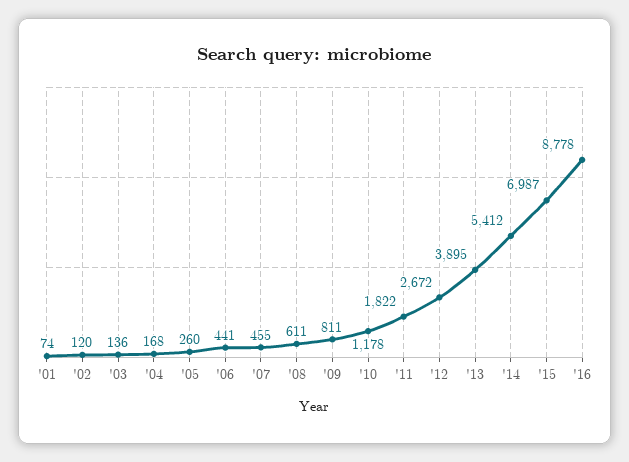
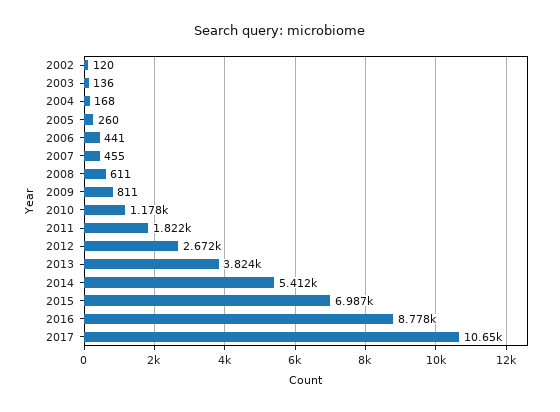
'01: 74 -> none
'13: 3895 -> 3824
2017: none -> 10650

